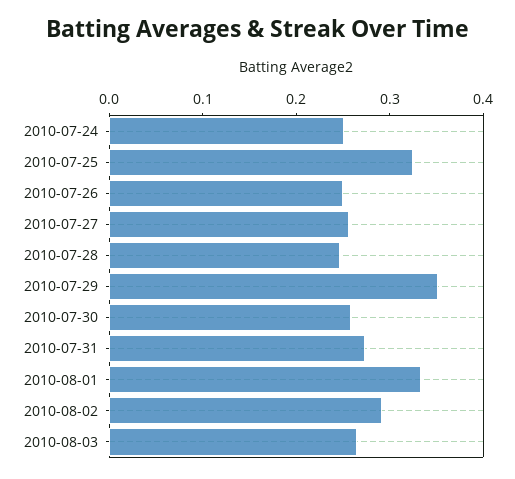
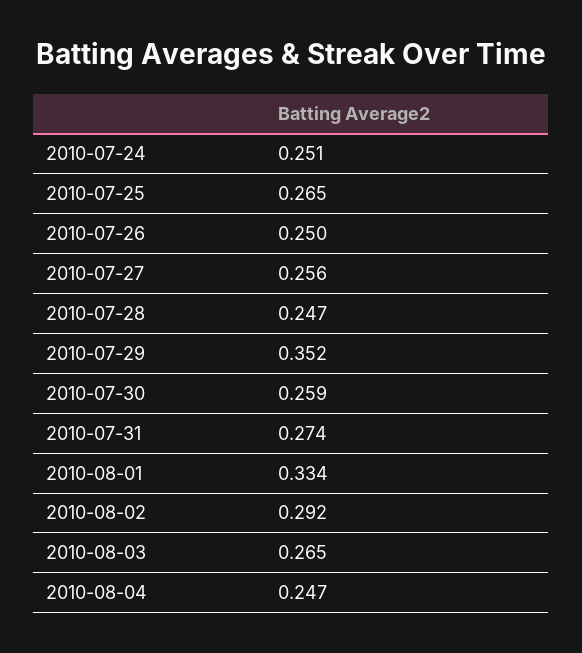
2010-07-25: 0.32 -> 0.265
2010-08-04: none -> 0.247

